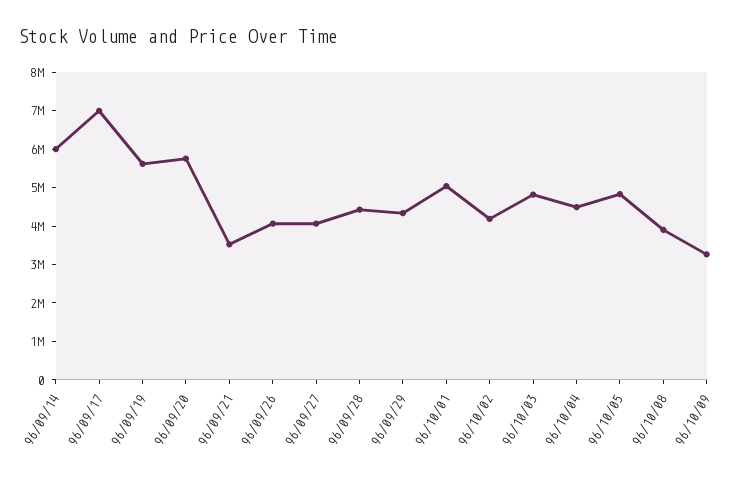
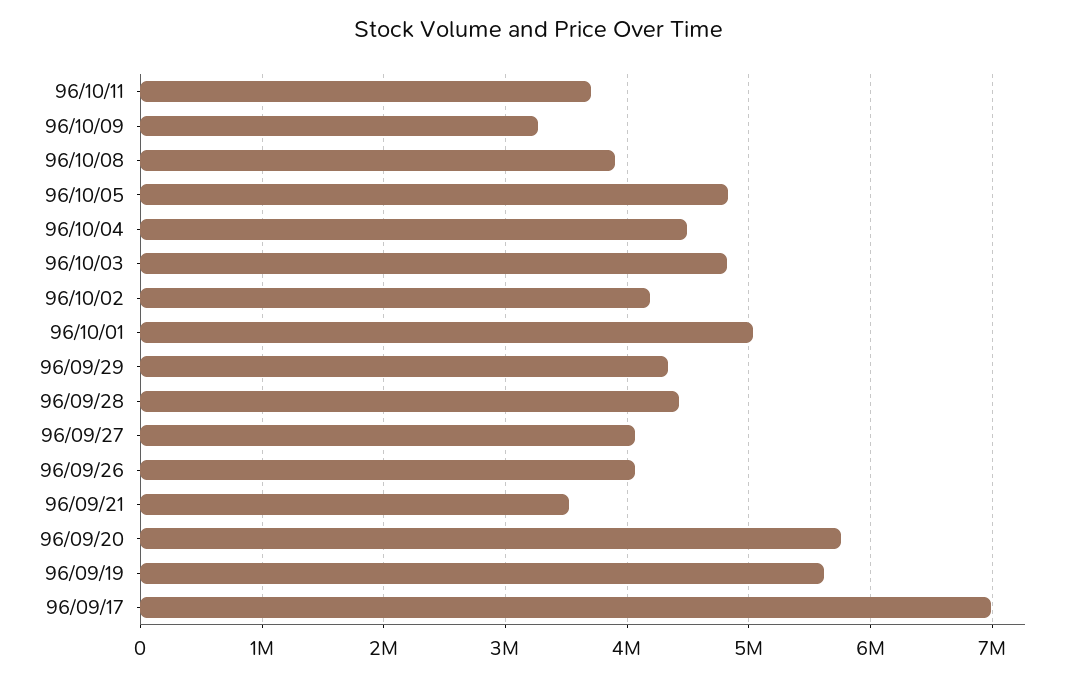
96/09/14: 6000000 -> none
96/10/11: none -> 3700000

